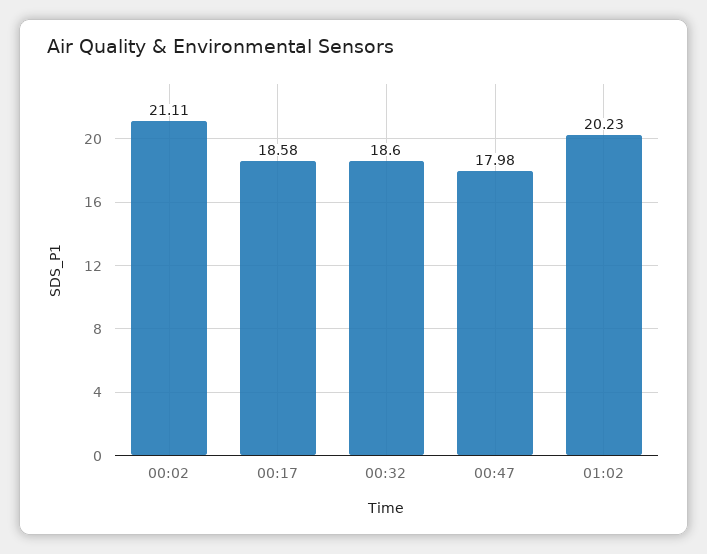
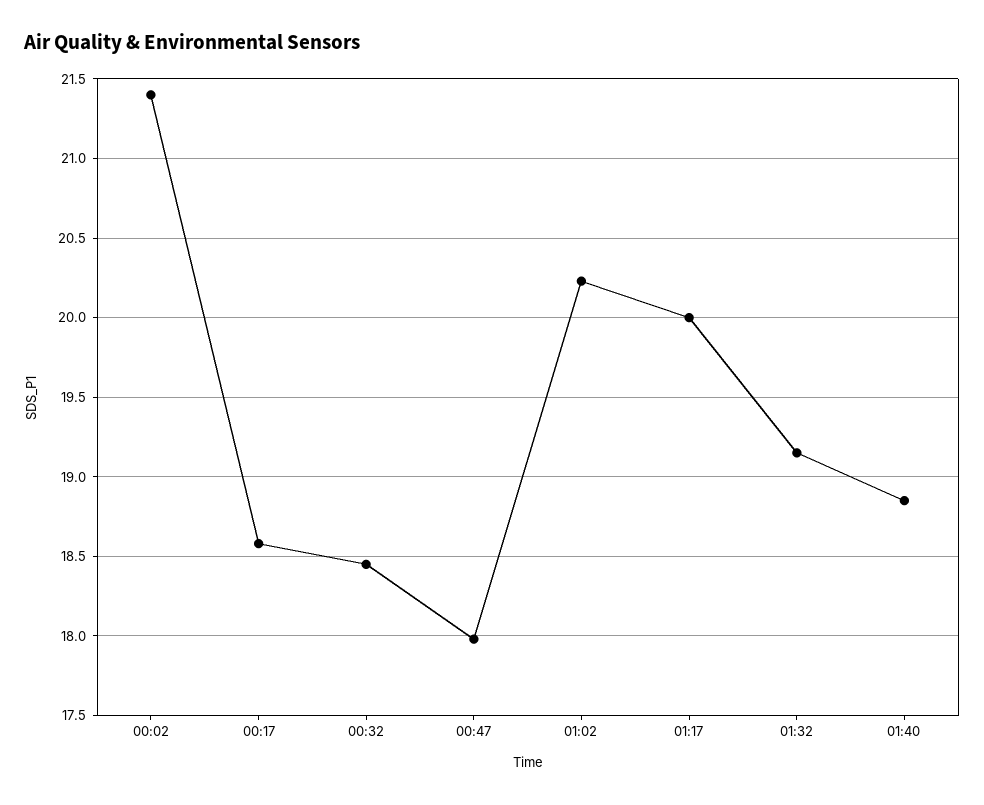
00:02: 21.11 -> 21.4
00:32: 18.6 -> 18.45
01:17: none -> 20
01:32: none -> 19.15
01:40: none -> 18.85

